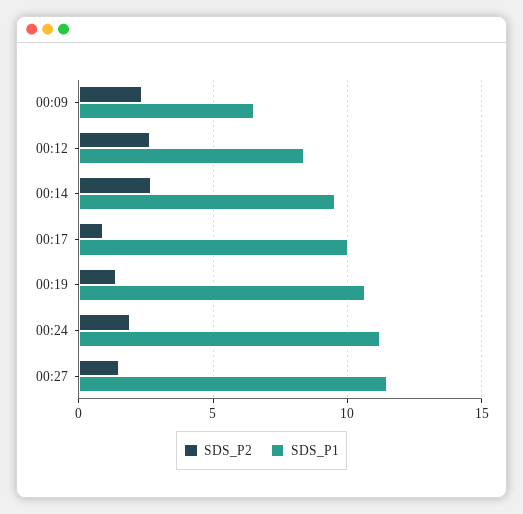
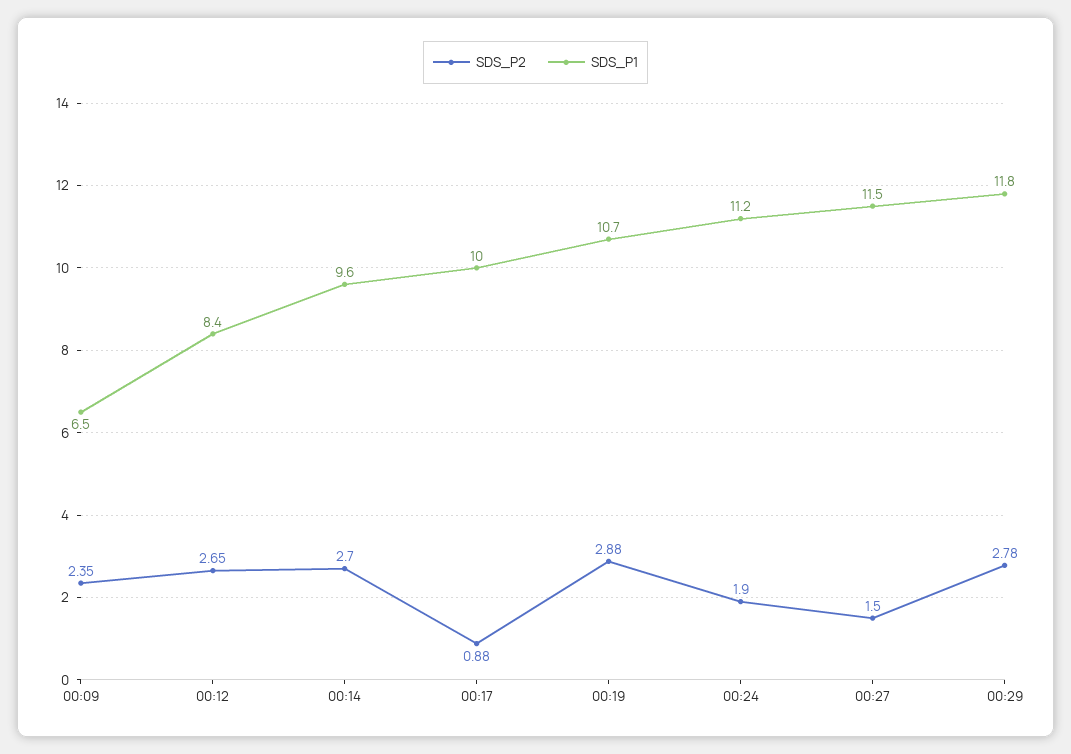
SDS_P2, 00:19: 1.5 -> 2.88
SDS_P2, 00:29: none -> 2.78
SDS_P1, 00:29: none -> 11.8

